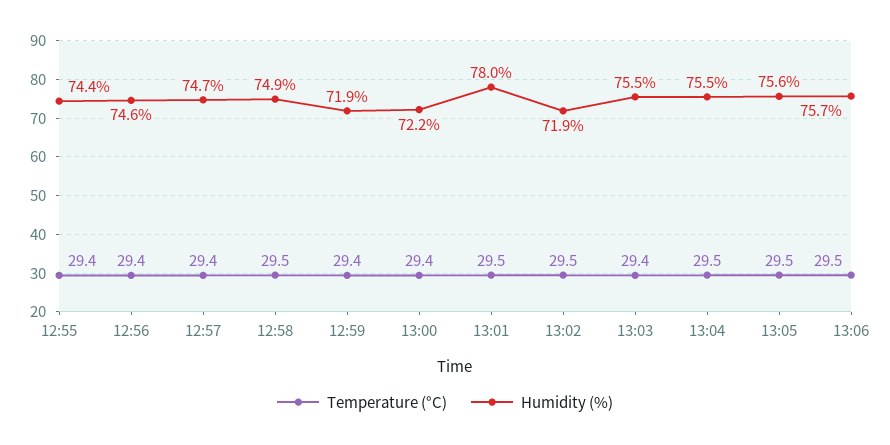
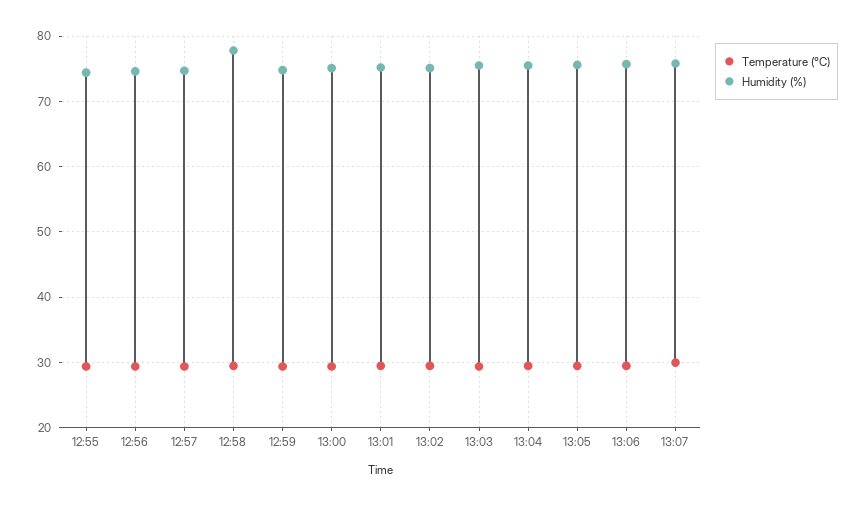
Humidity (%), 12:58: 74.9 -> 78
Humidity (%), 12:59: 71.9 -> 75
Humidity (%), 13:00: 72.2 -> 75
Humidity (%), 13:01: 78 -> 75
Humidity (%), 13:02: 71.9 -> 75
Temperature (°C), 13:07: none -> 30
Humidity (%), 13:07: none -> 76

